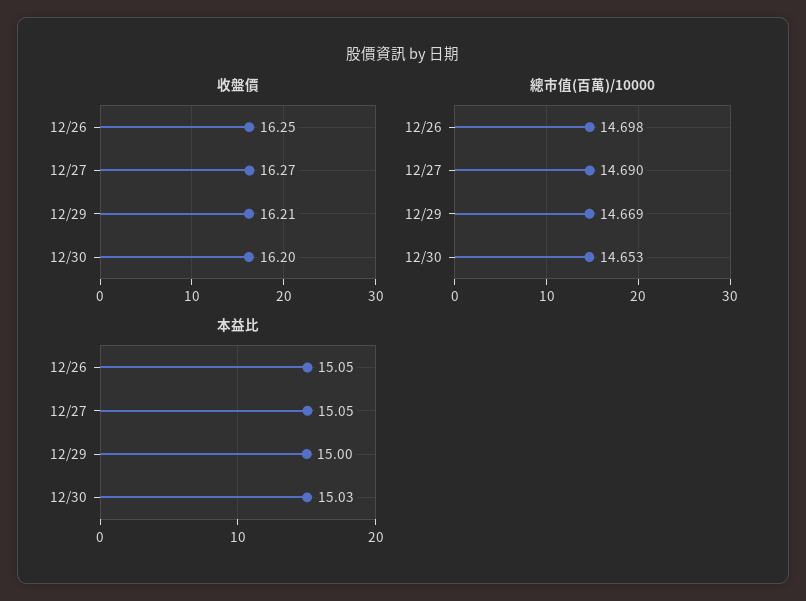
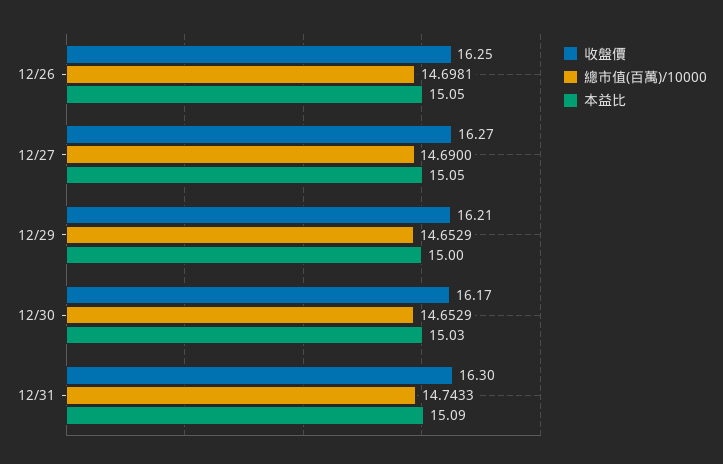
收盤價, 12/30: 16.2 -> 16.17
總市值(百萬)/10000, 12/29: 14.669 -> 14.6529
收盤價, 12/31: none -> 16.3
總市值(百萬)/10000, 12/31: none -> 14.7433
本益比, 12/31: none -> 15.09

